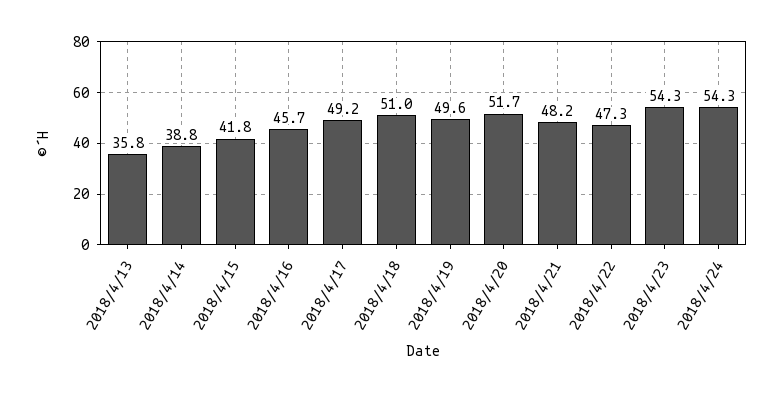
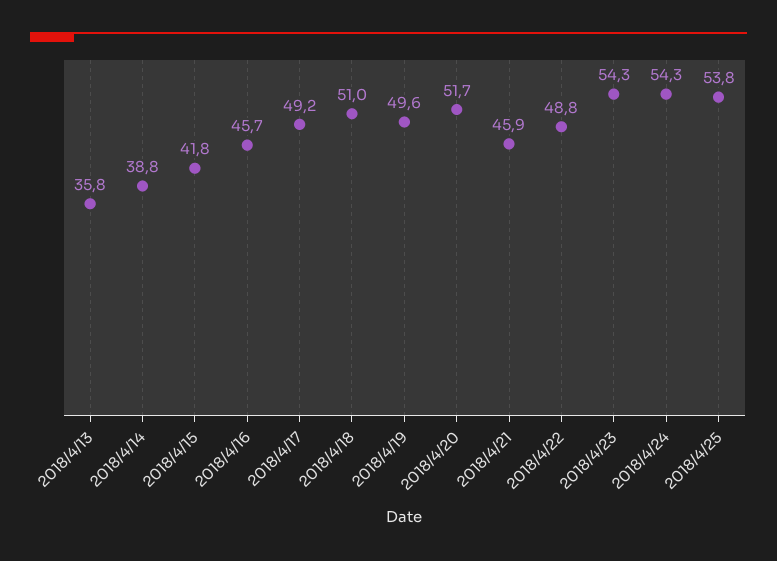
2018/4/21: 48.2 -> 45.9
2018/4/22: 47.3 -> 48.8
2018/4/25: none -> 53.8

